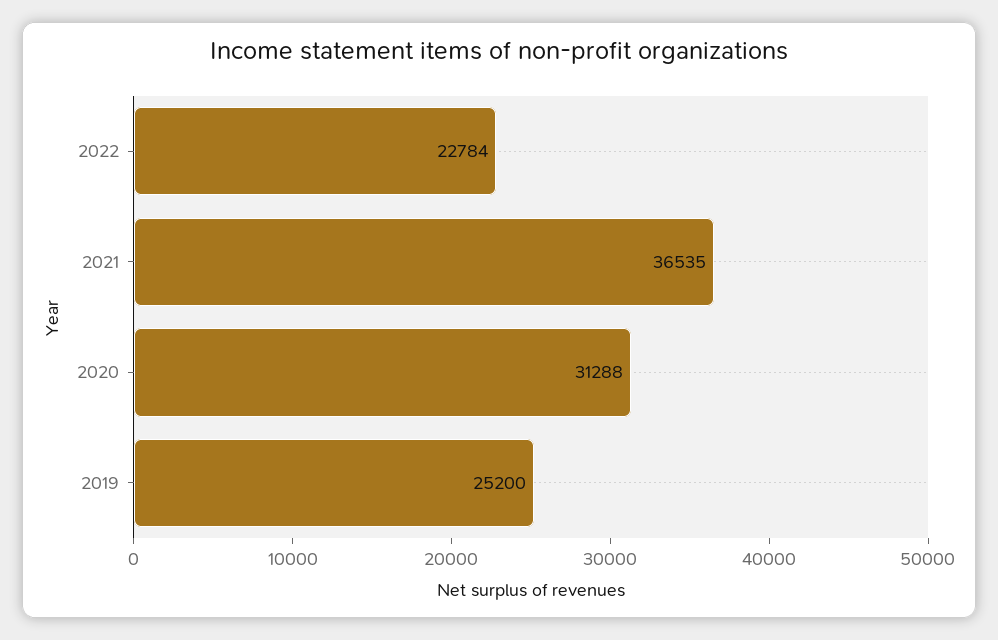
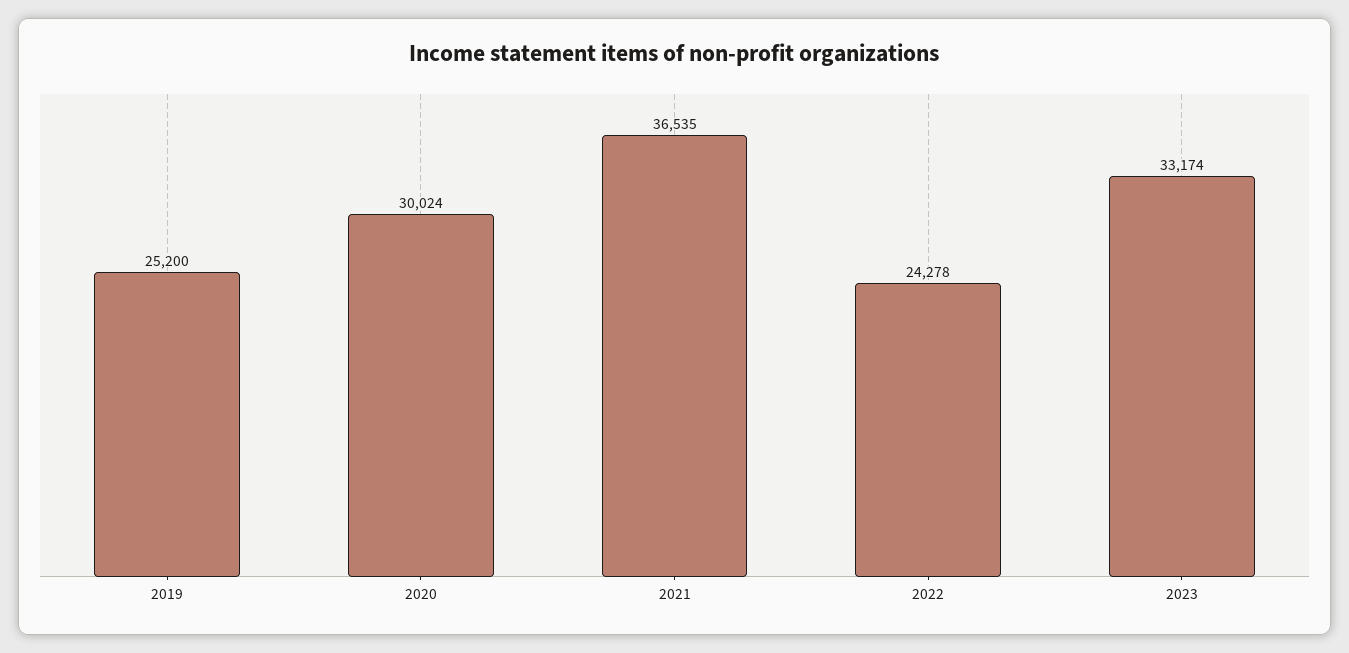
2022: 22784 -> 24278
2020: 31288 -> 30024
2023: none -> 33174

